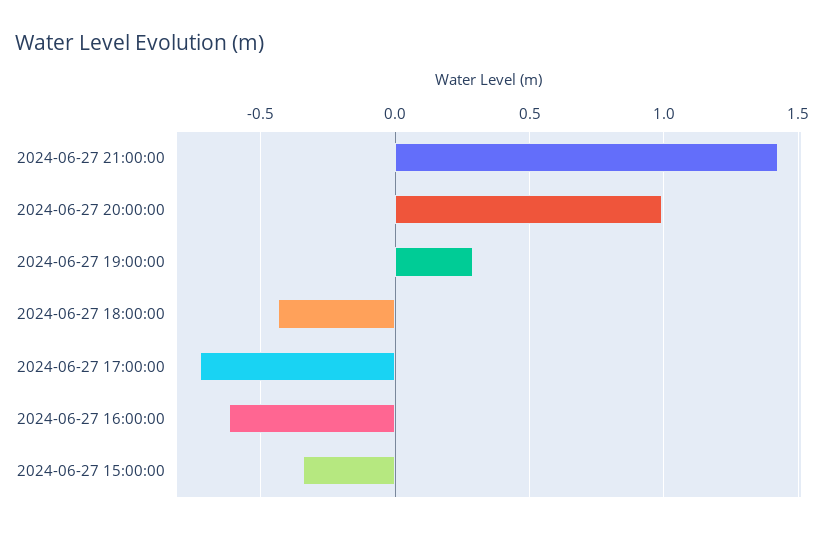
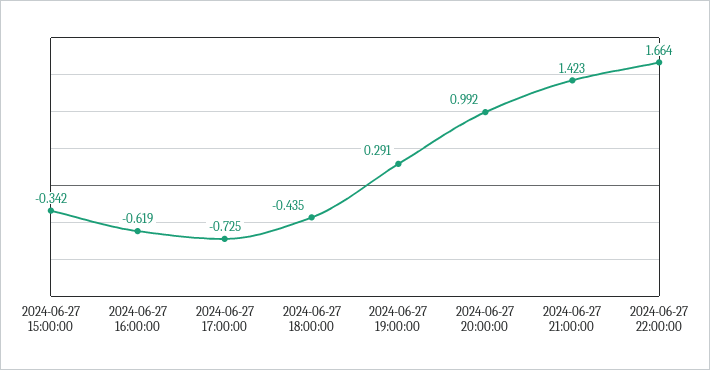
2024-06-27 22:00:00: none -> 1.664

